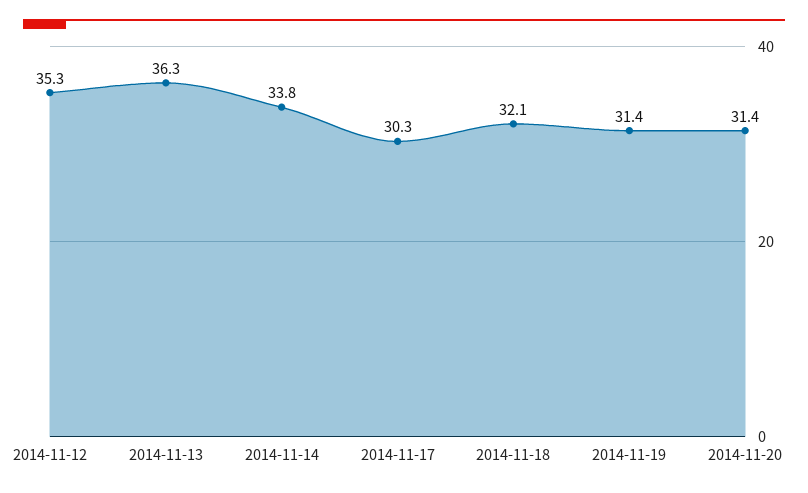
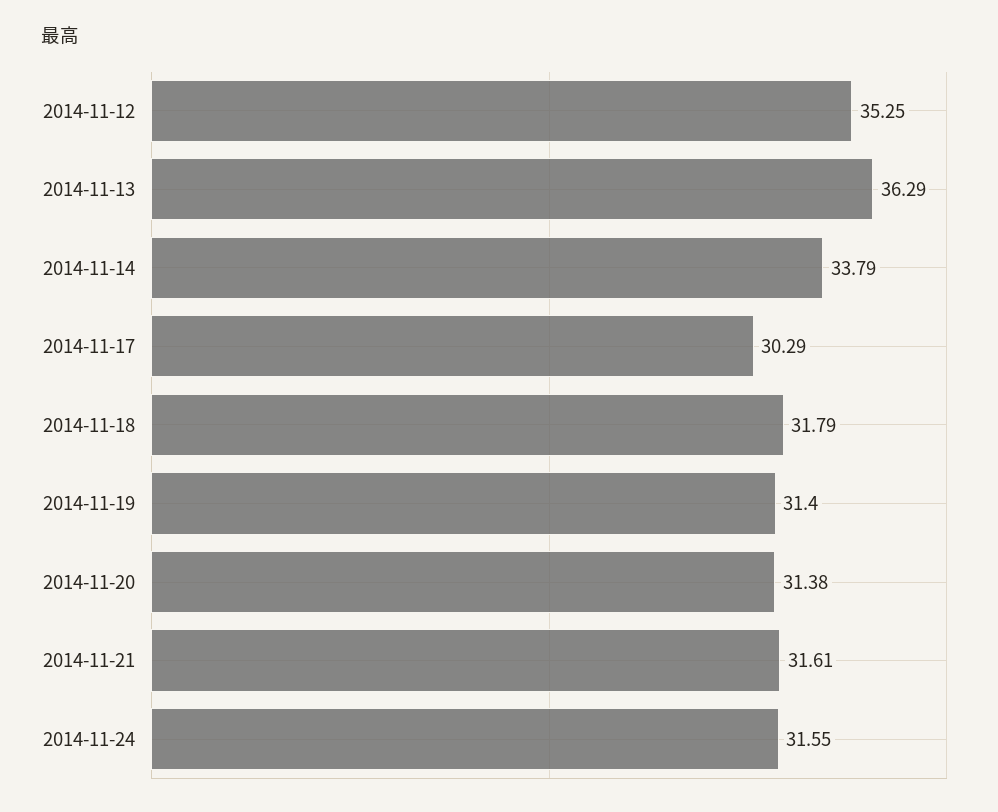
2014-11-18: 32.1 -> 31.79
2014-11-21: none -> 31.61
2014-11-24: none -> 31.55

